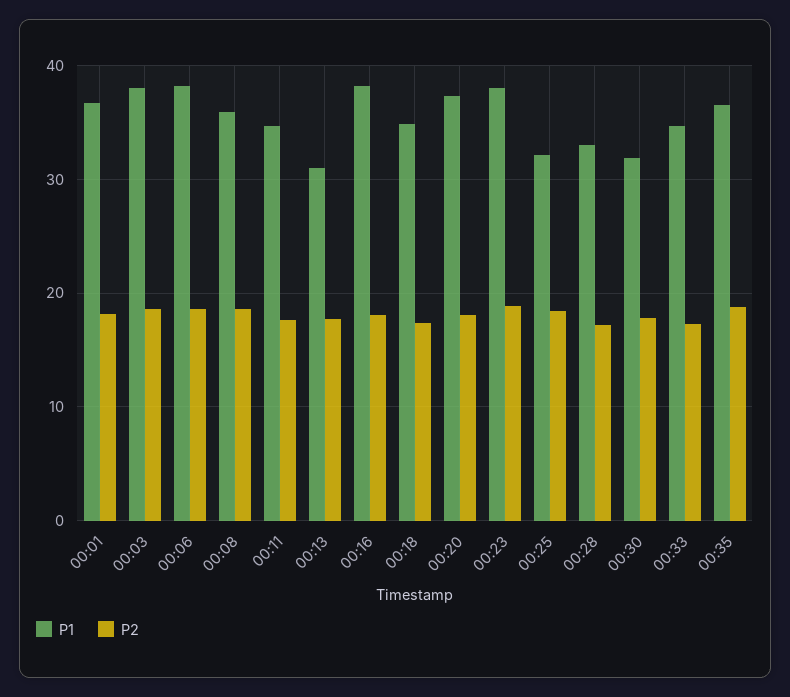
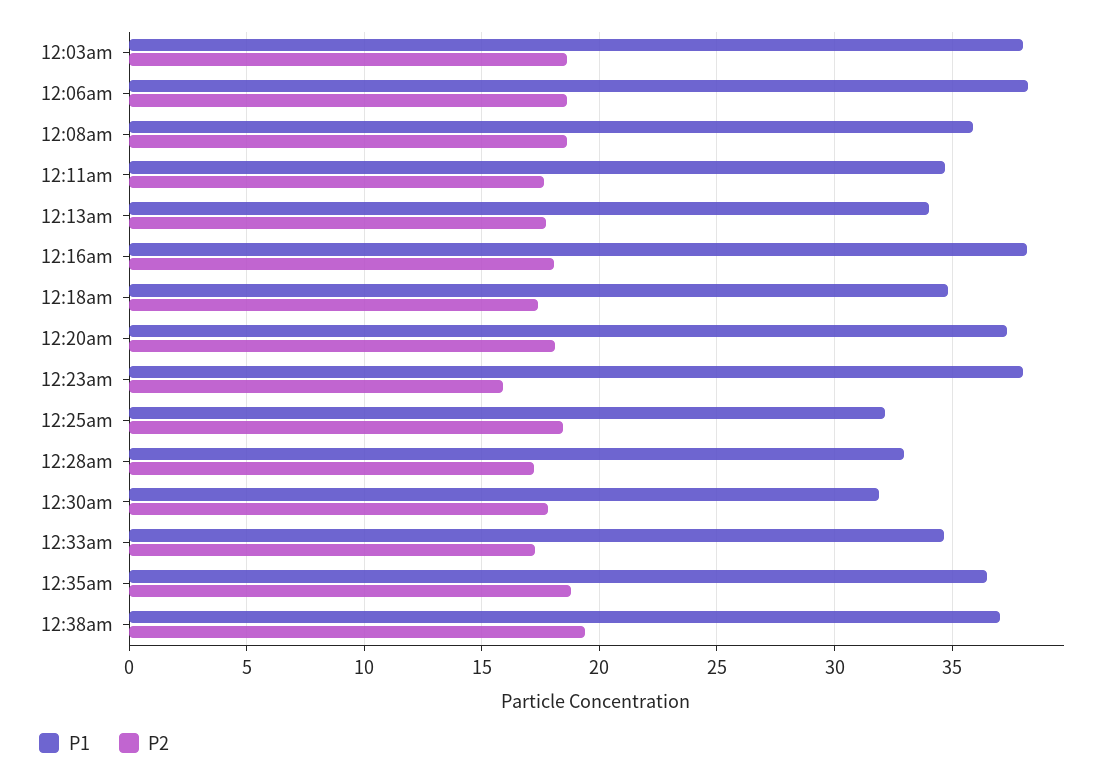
P1, 00:01: 37 -> none
P2, 00:01: 18 -> none
P1, 00:13: 31 -> 34
P2, 00:23: 19 -> 16
P1, 12:38am: none -> 37
P2, 12:38am: none -> 19.5

